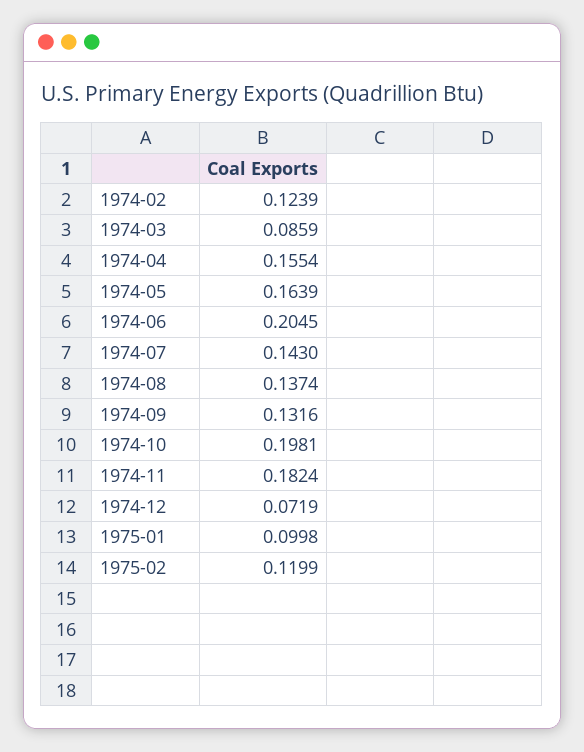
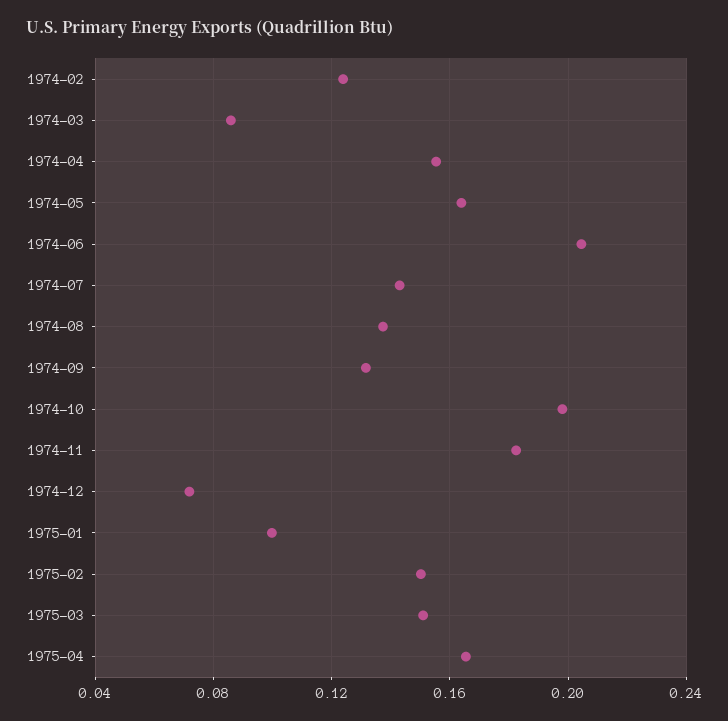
1975-02: 0.1199 -> 0.15
1975-03: none -> 0.15
1975-04: none -> 0.165

